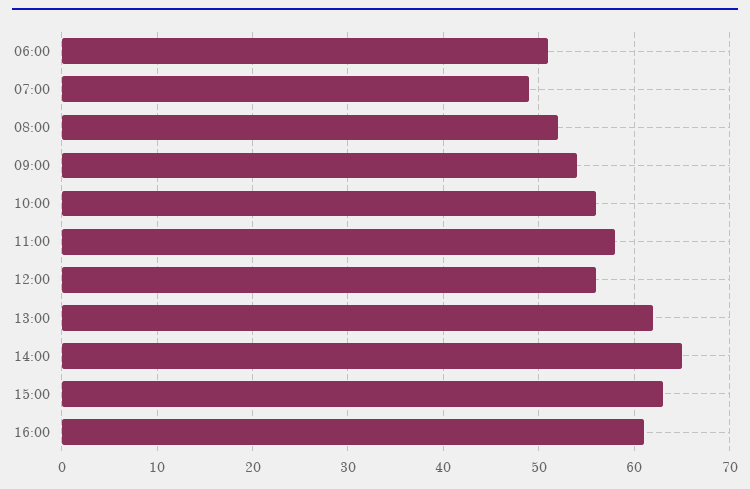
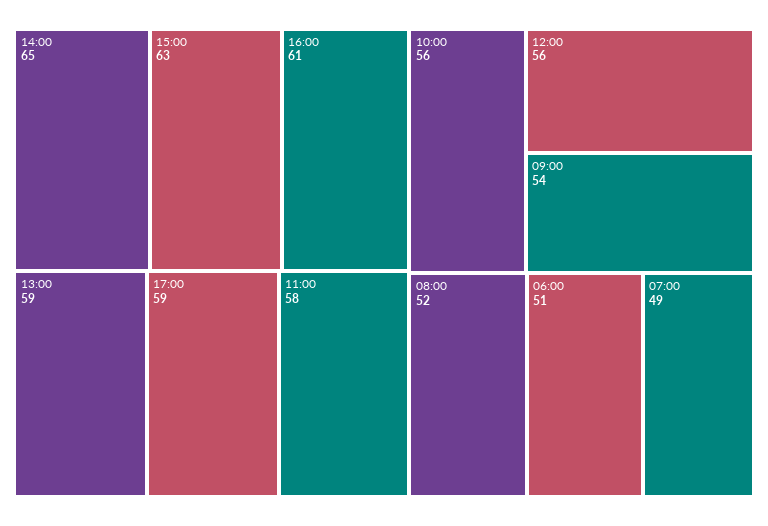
13:00: 62 -> 59
17:00: none -> 59

